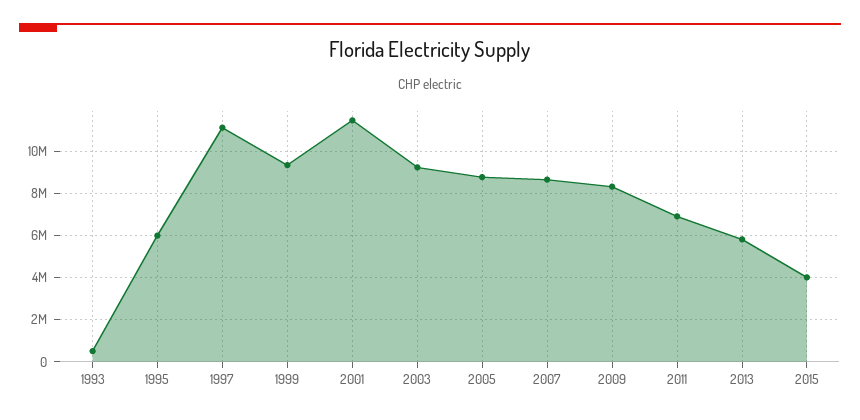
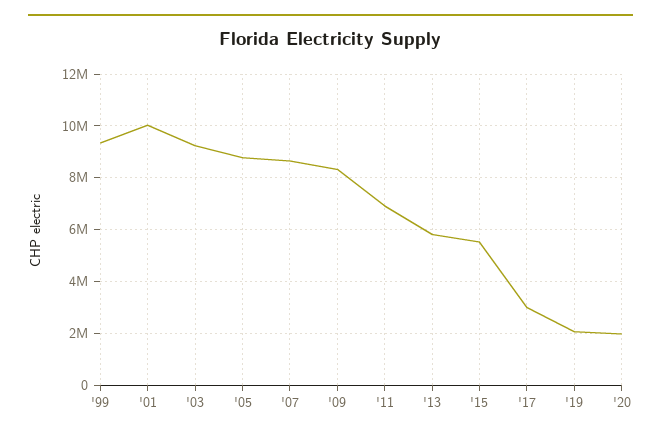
1993: 500000 -> none
1995: 6000000 -> none
1997: 11000000 -> none
2001: 11500000 -> 10000000
2015: 4000000 -> 5500000
'17: none -> 3000000
'19: none -> 2000000
'20: none -> 2000000

